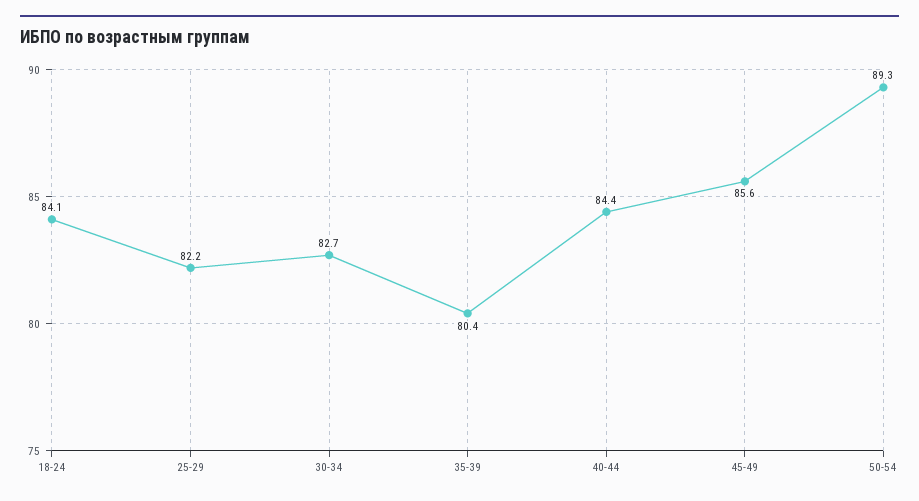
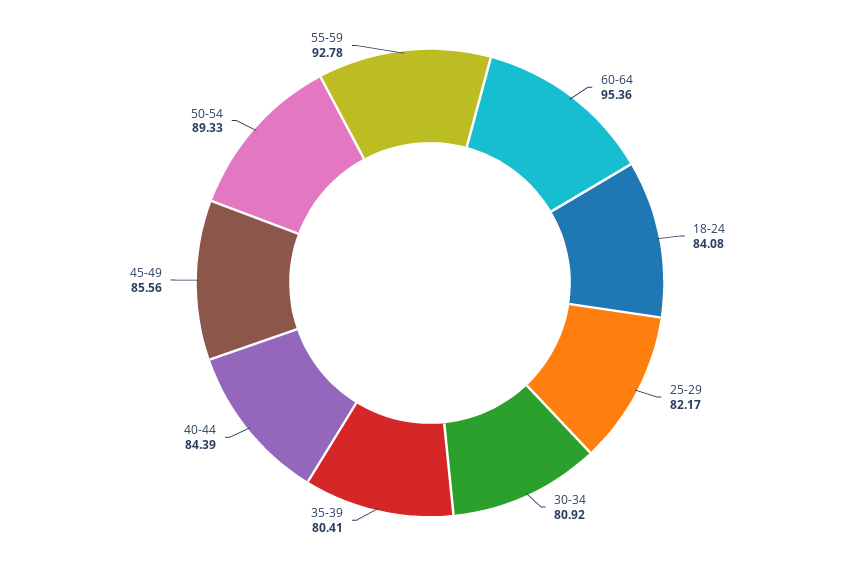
30-34: 82.7 -> 80.92
60-64: none -> 95.36
55-59: none -> 92.78

